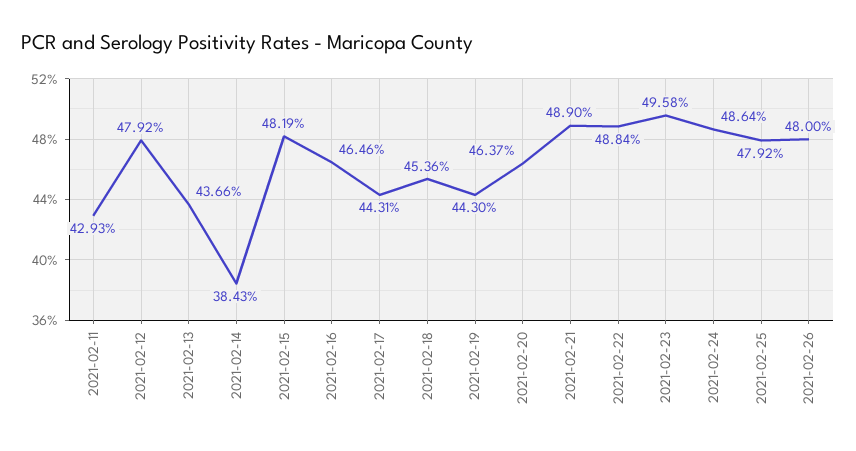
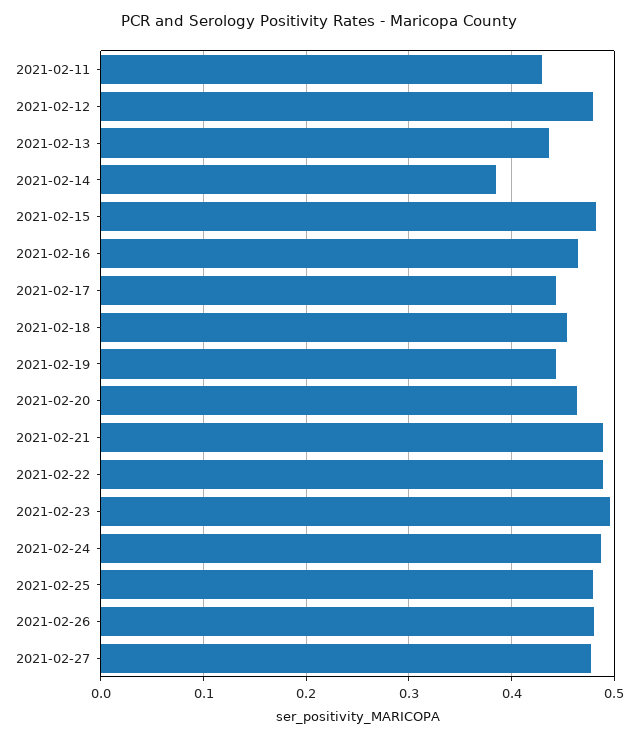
2021-02-27: none -> 0.48

